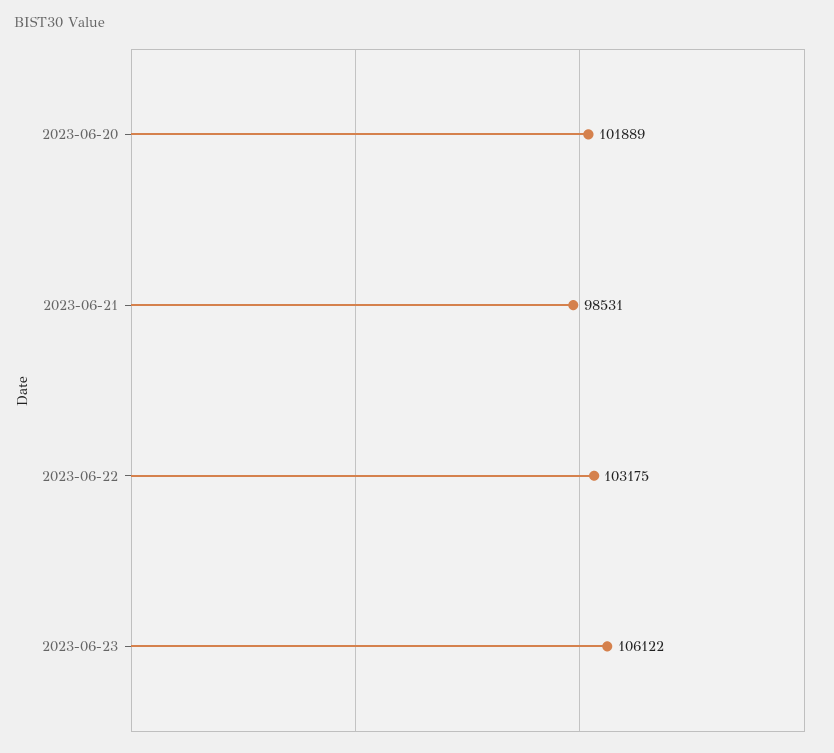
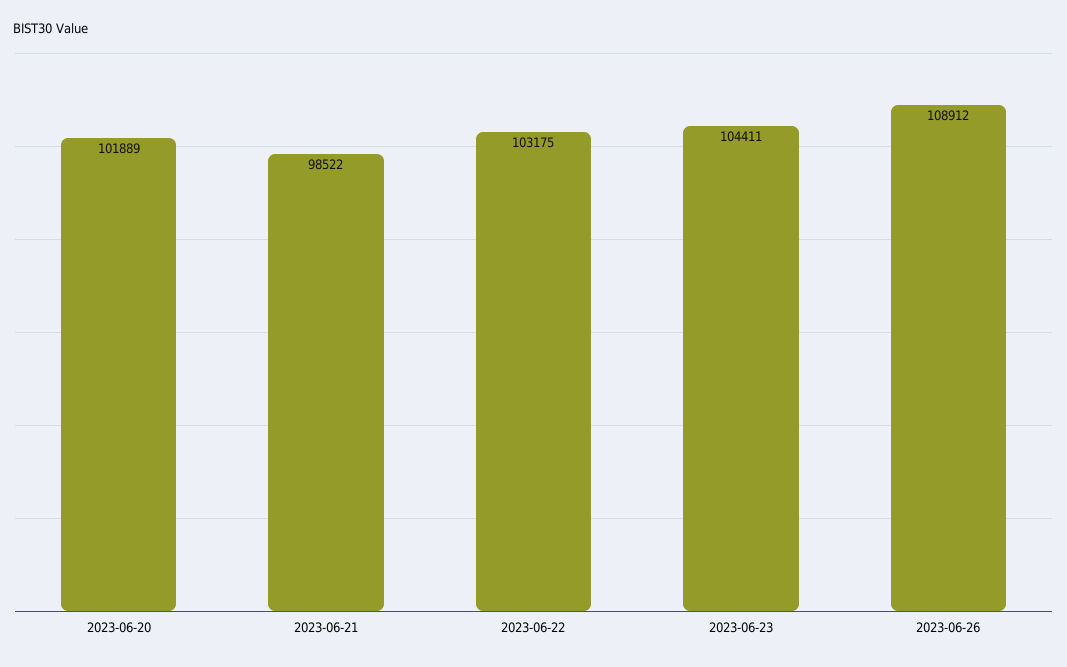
2023-06-21: 98531 -> 98522
2023-06-23: 106122 -> 104411
2023-06-26: none -> 108912

